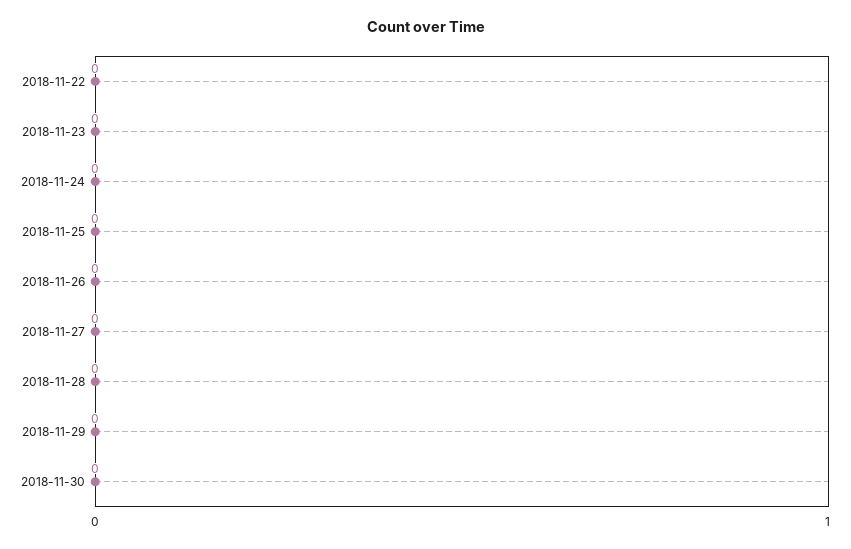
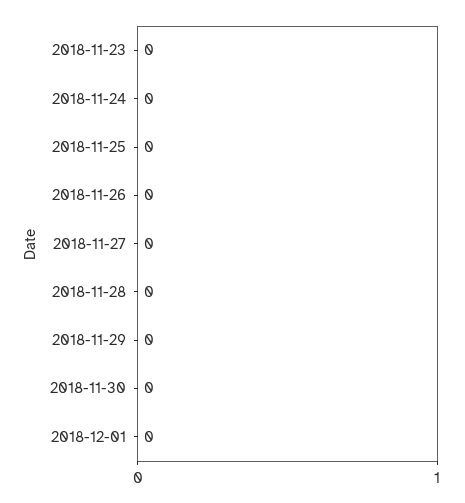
2018-11-22: 0 -> none
2018-12-01: none -> 0

